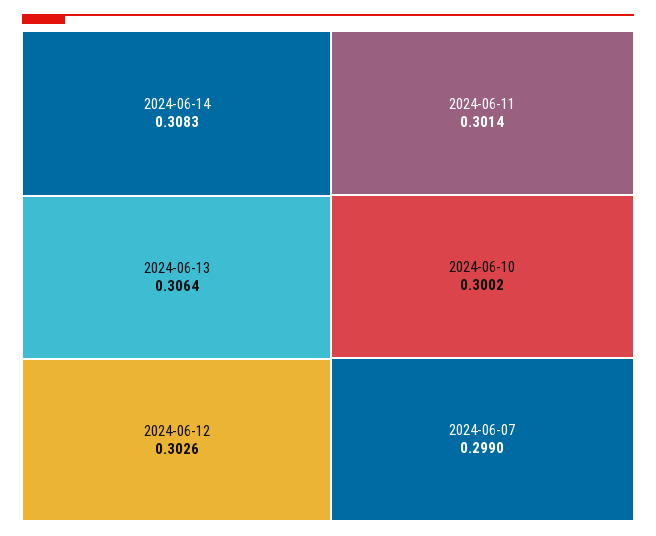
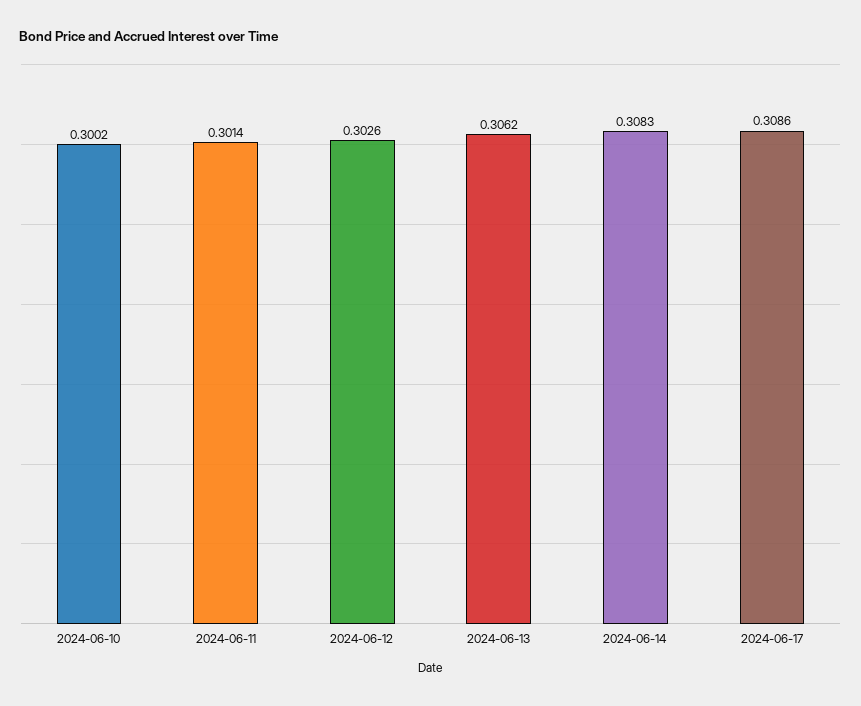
2024-06-13: 0.3064 -> 0.3062
2024-06-07: 0.299 -> none
2024-06-17: none -> 0.3086

